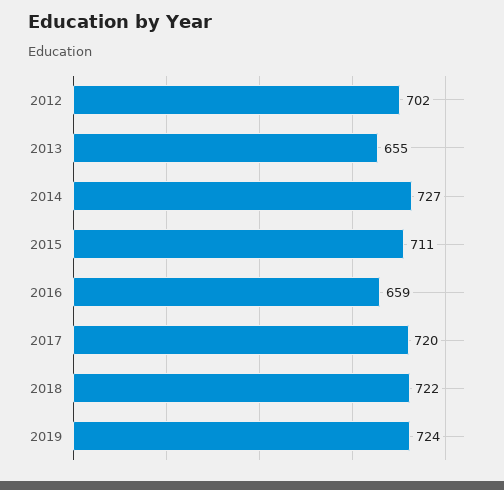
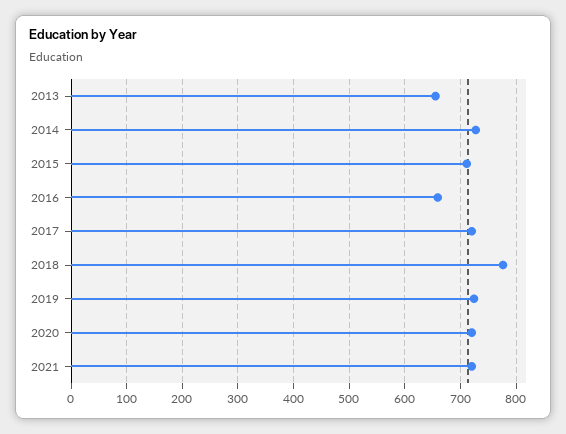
2012: 702 -> none
2018: 722 -> 780
2020: none -> 720
2021: none -> 720

